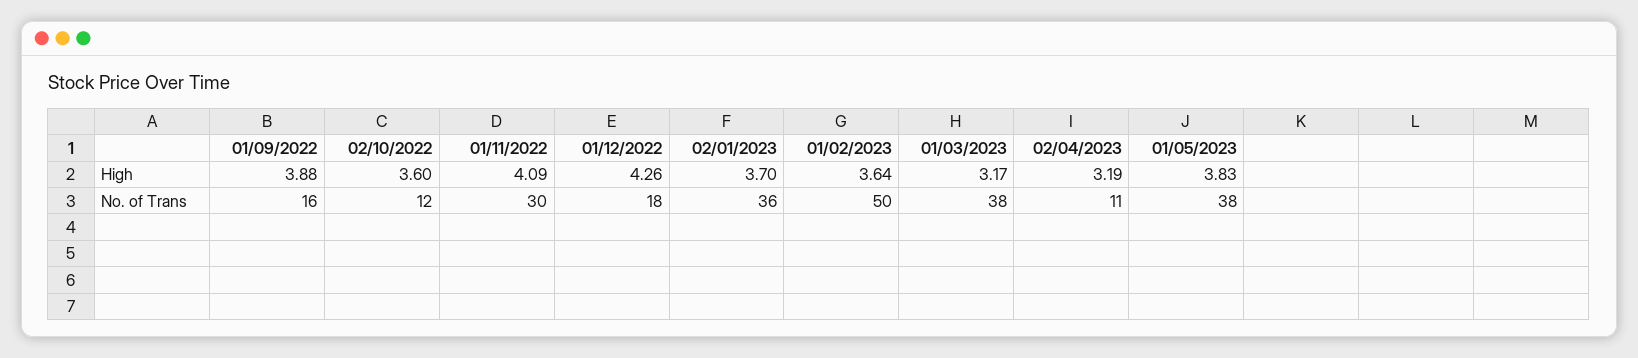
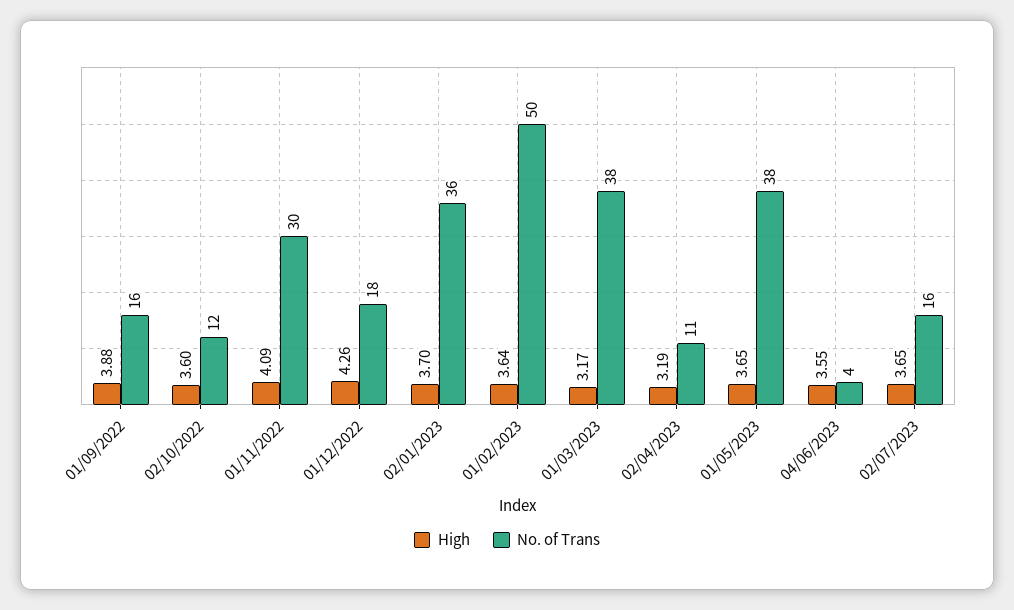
High, 01/05/2023: 3.83 -> 3.65
High, 04/06/2023: none -> 3.55
No. of Trans, 04/06/2023: none -> 4
High, 02/07/2023: none -> 3.65
No. of Trans, 02/07/2023: none -> 16

